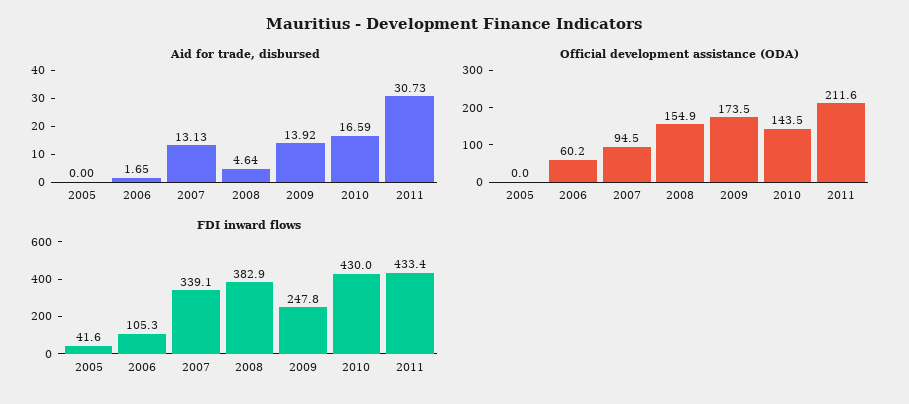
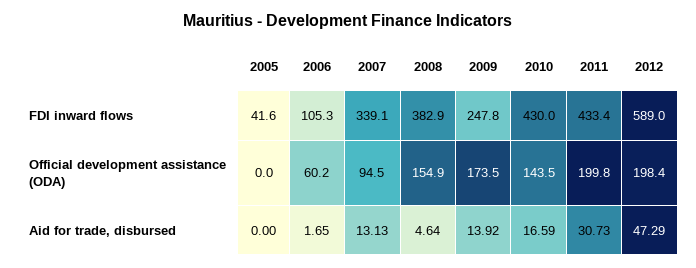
Official development assistance (ODA), 2011: 211.6 -> 199.8
FDI inward flows, 2012: none -> 589
Official development assistance (ODA), 2012: none -> 198.4
Aid for trade, disbursed, 2012: none -> 47.29

